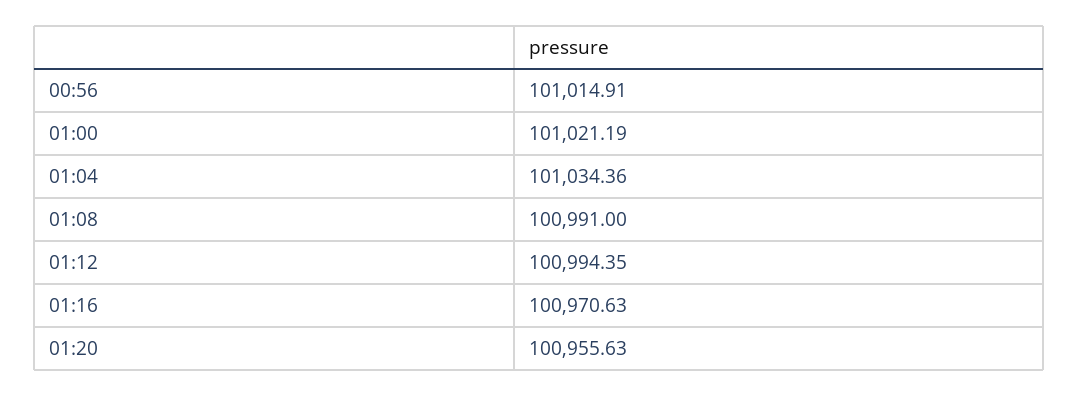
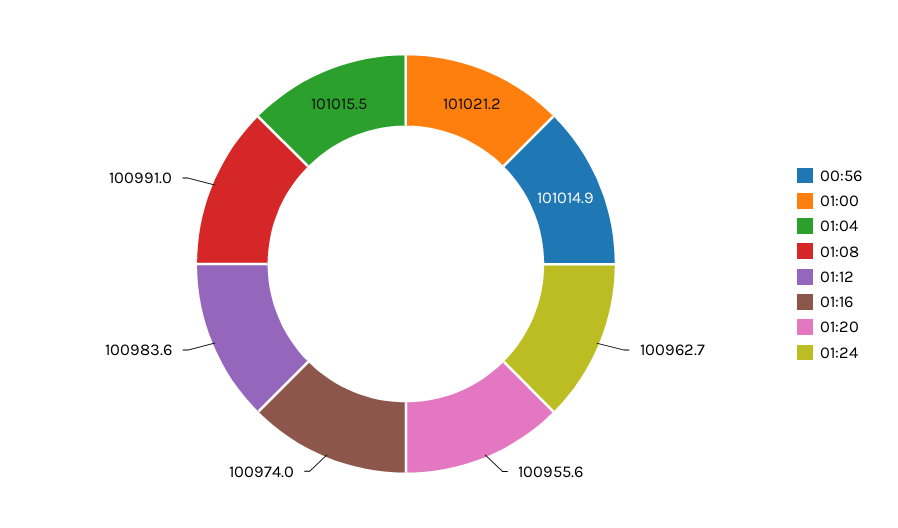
01:04: 101034.36 -> 101015.5
01:12: 100994.35 -> 100983.6
01:16: 100970.63 -> 100974
01:24: none -> 100962.7

